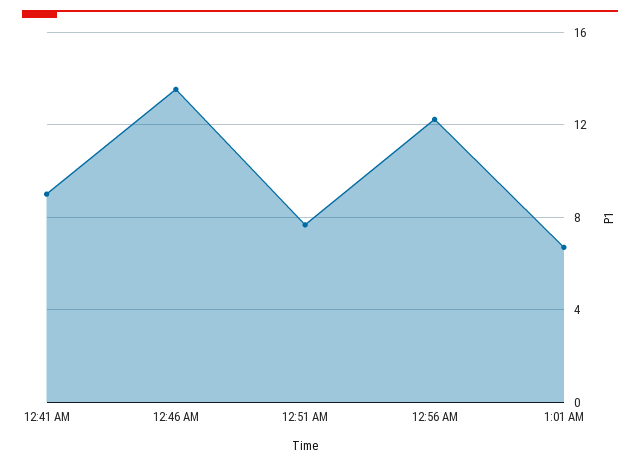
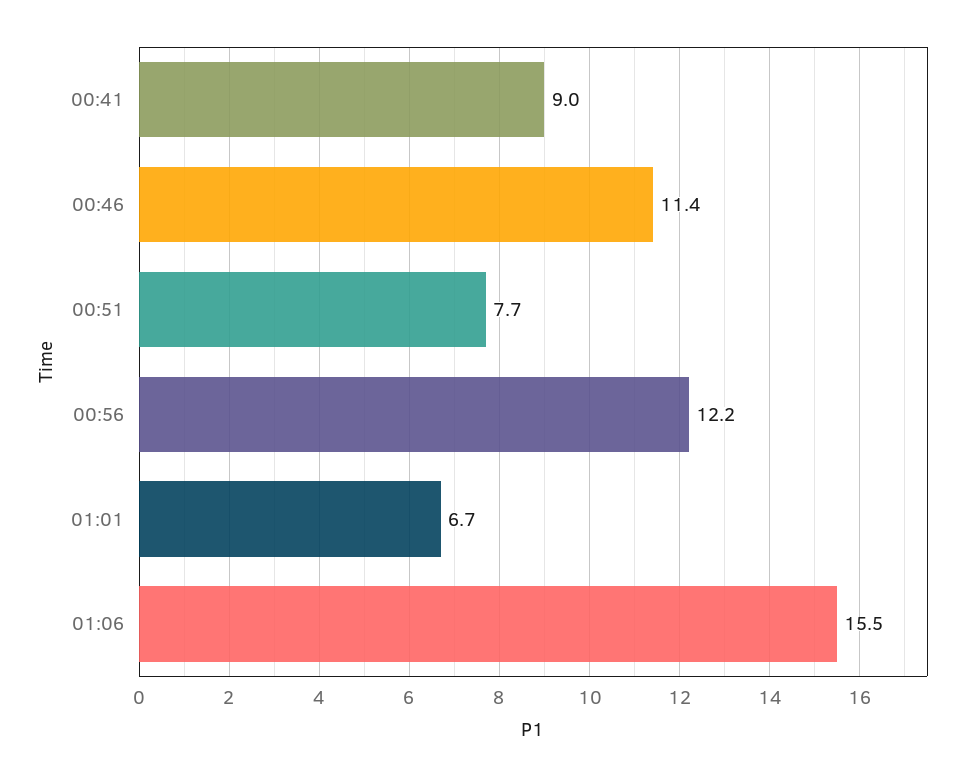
12:46 AM: 13.5 -> 11.4
01:06: none -> 15.5

